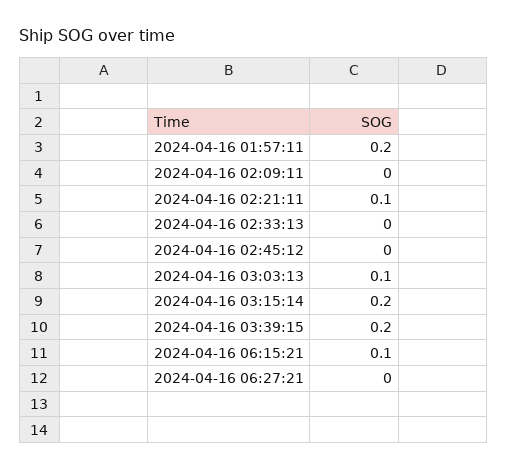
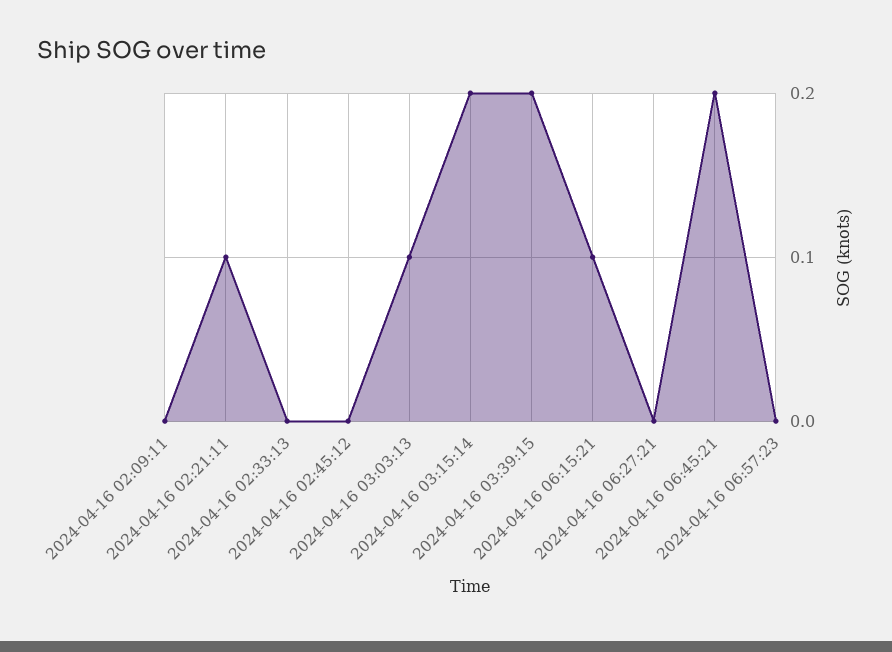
2024-04-16 01:57:11: 0.2 -> none
2024-04-16 06:45:21: none -> 0.2
2024-04-16 06:57:23: none -> 0

